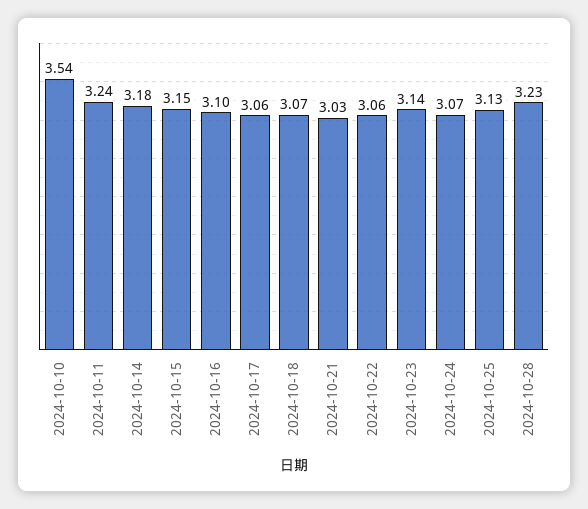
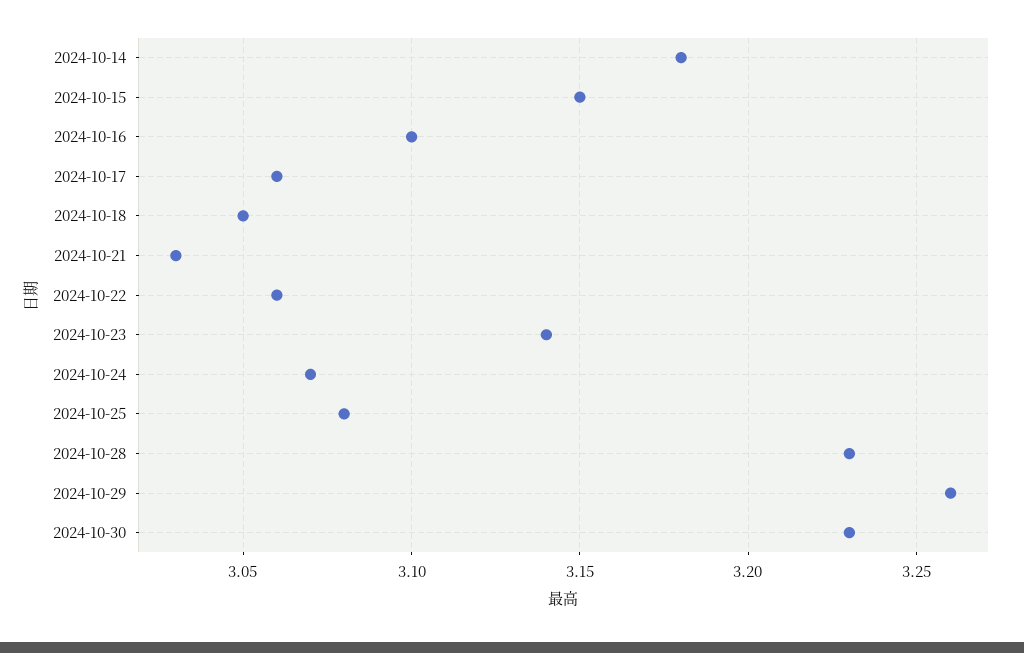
2024-10-10: 3.54 -> none
2024-10-11: 3.24 -> none
2024-10-18: 3.07 -> 3.05
2024-10-25: 3.13 -> 3.08
2024-10-29: none -> 3.26
2024-10-30: none -> 3.23

